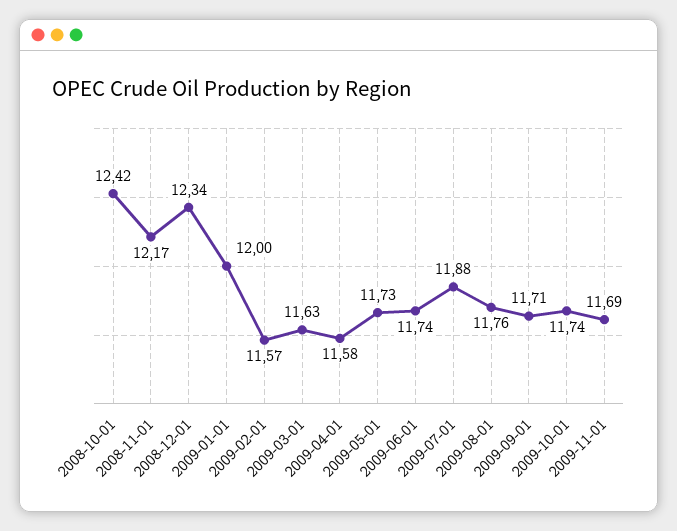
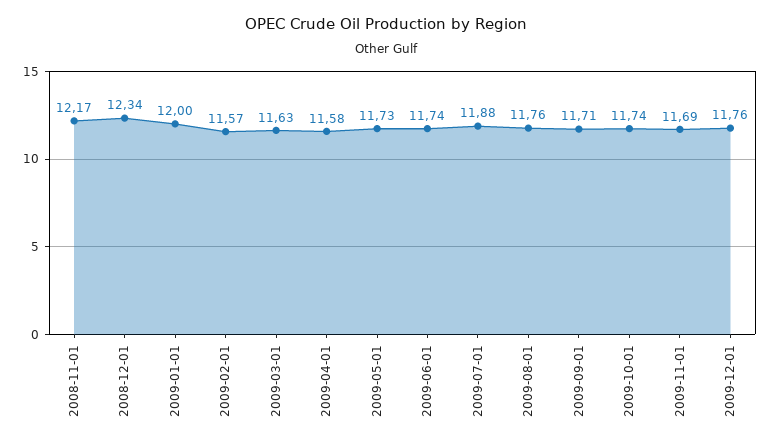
2008-10-01: 12.42 -> none
2009-12-01: none -> 11.76

